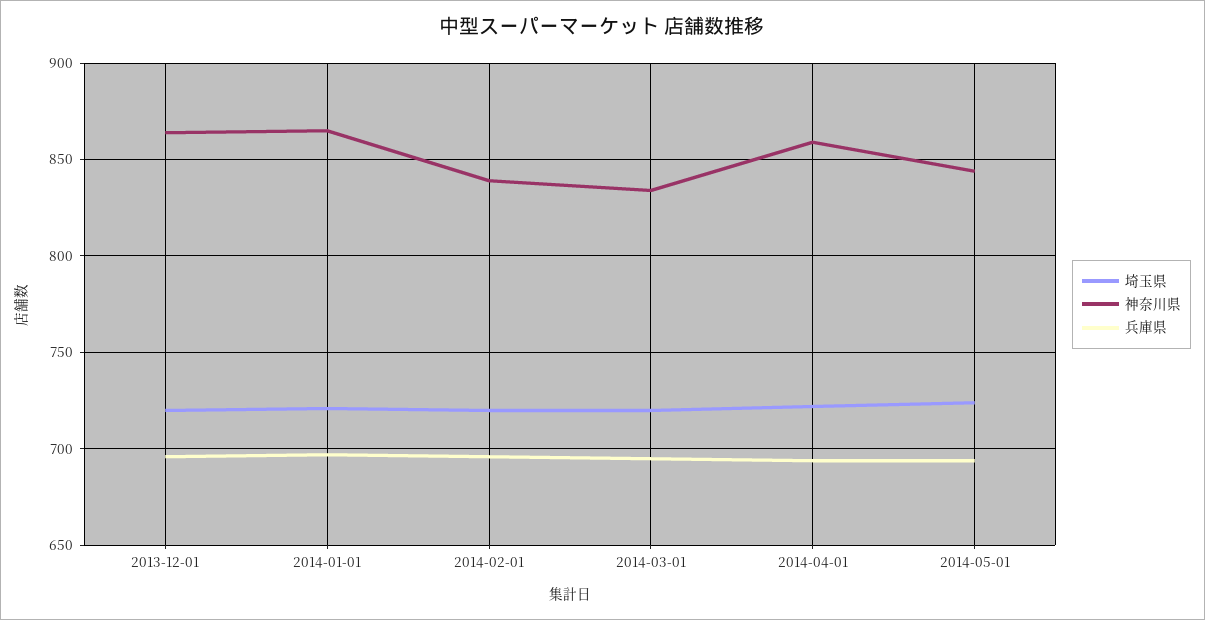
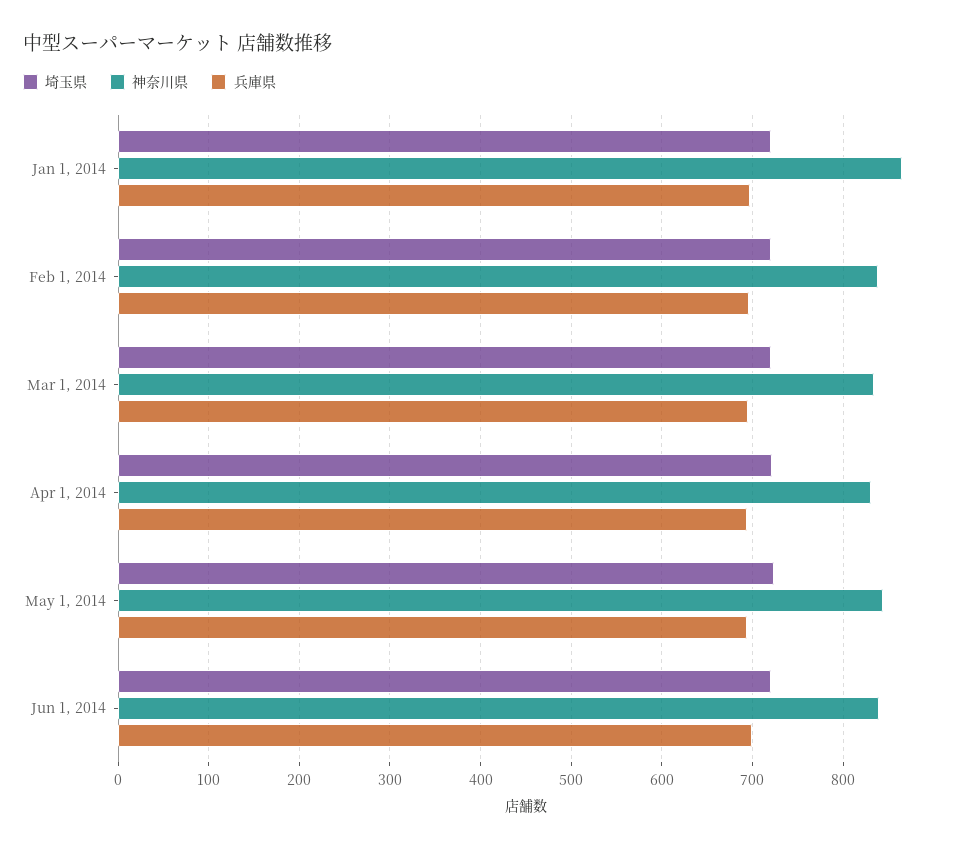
埼玉県, 2013-12-01: 720 -> none
神奈川県, 2013-12-01: 865 -> none
兵庫県, 2013-12-01: 695 -> none
神奈川県, 2014-04-01: 860 -> 830
埼玉県, Jun 1, 2014: none -> 720
神奈川県, Jun 1, 2014: none -> 840
兵庫県, Jun 1, 2014: none -> 700

